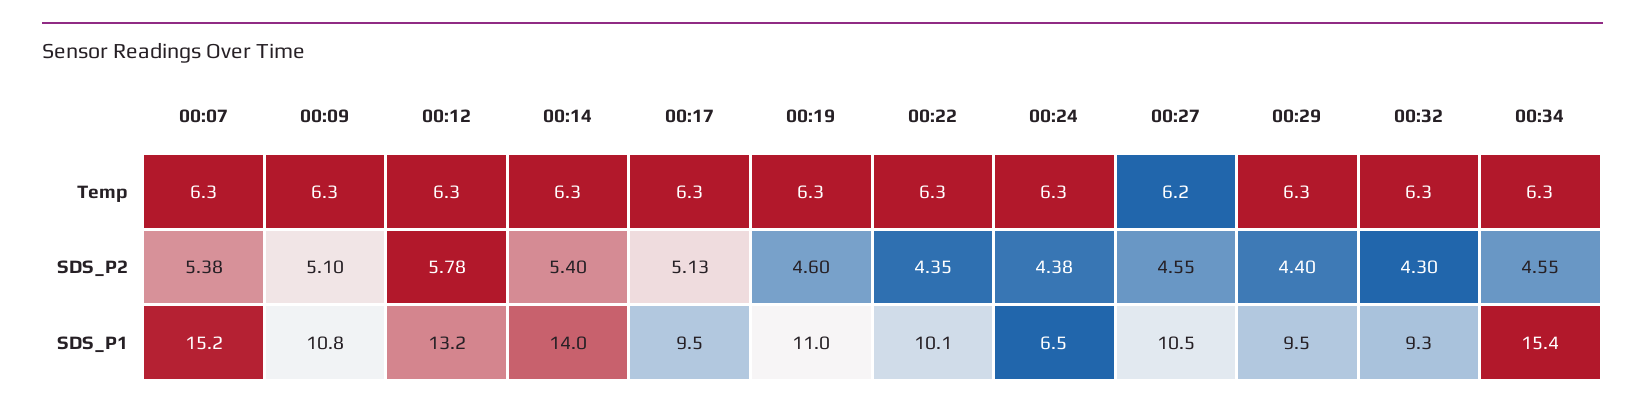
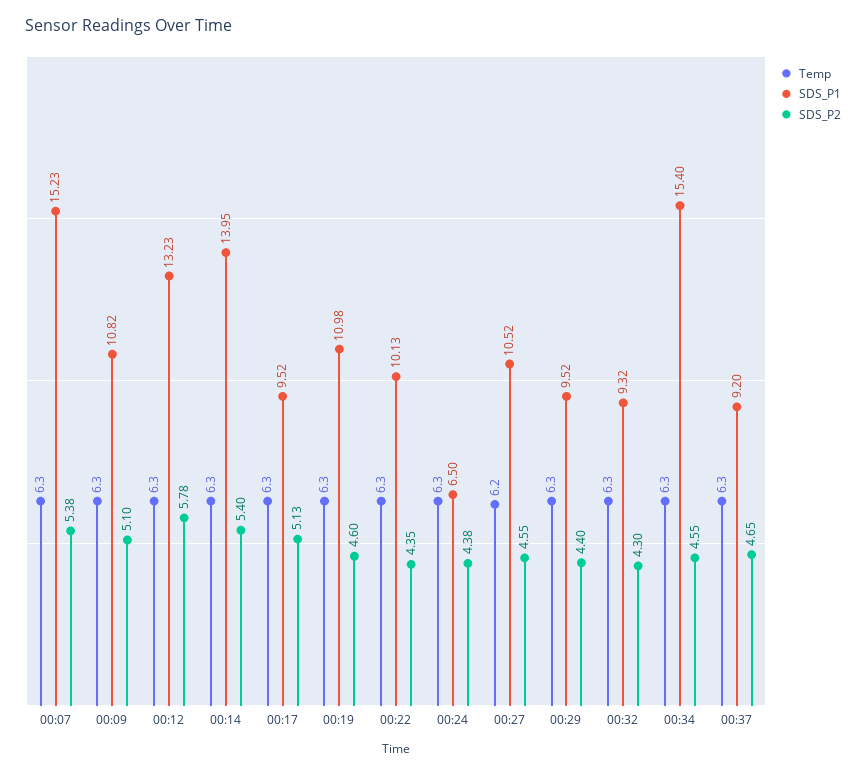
Temp, 00:37: none -> 6.3
SDS_P1, 00:37: none -> 9.2
SDS_P2, 00:37: none -> 4.65

